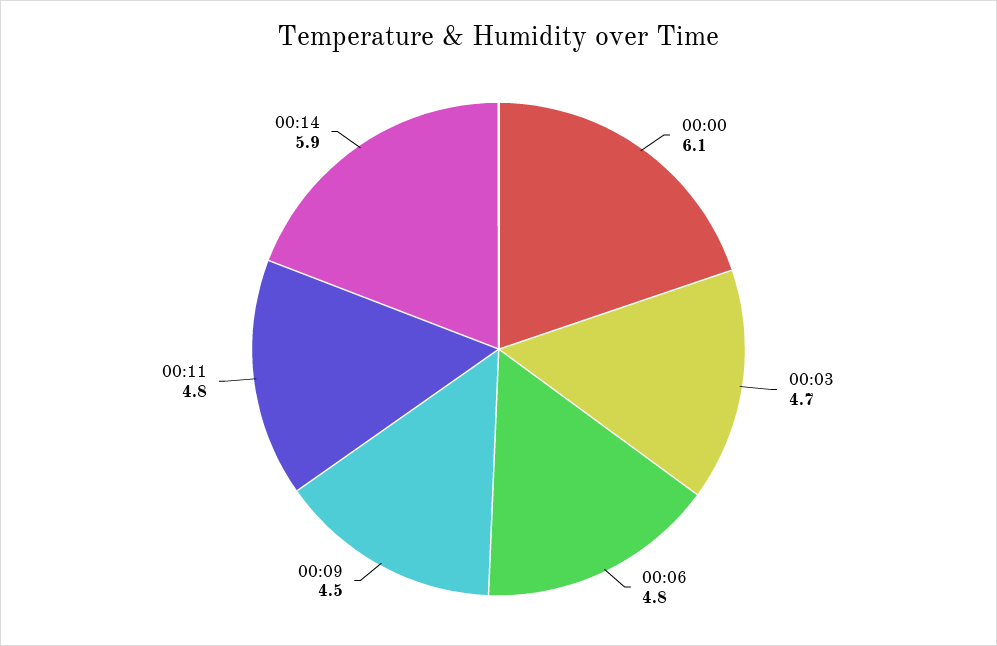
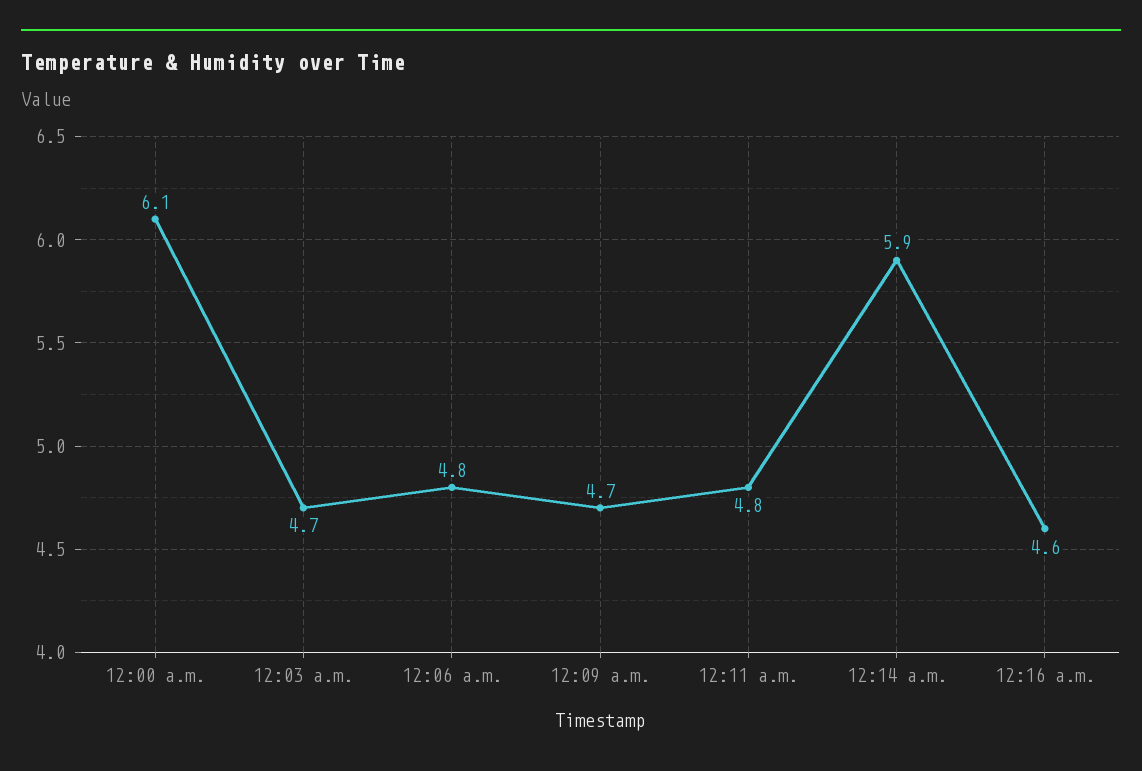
00:09: 4.5 -> 4.7
12:16 a.m.: none -> 4.6

